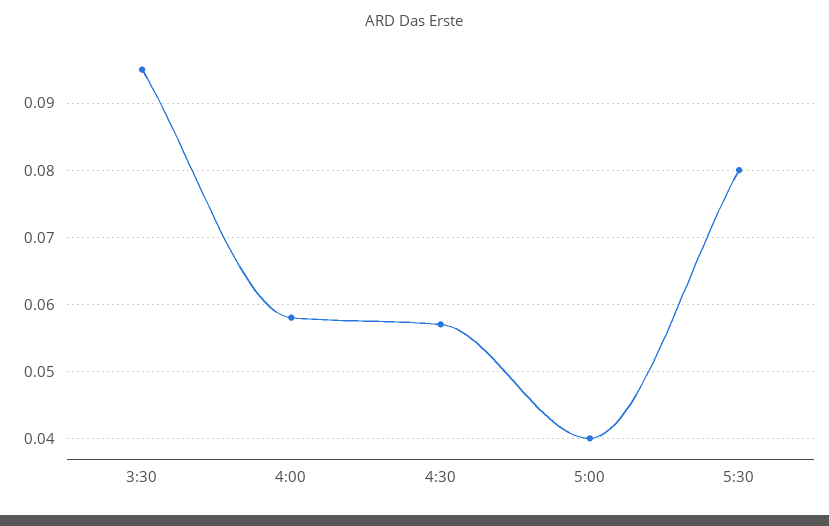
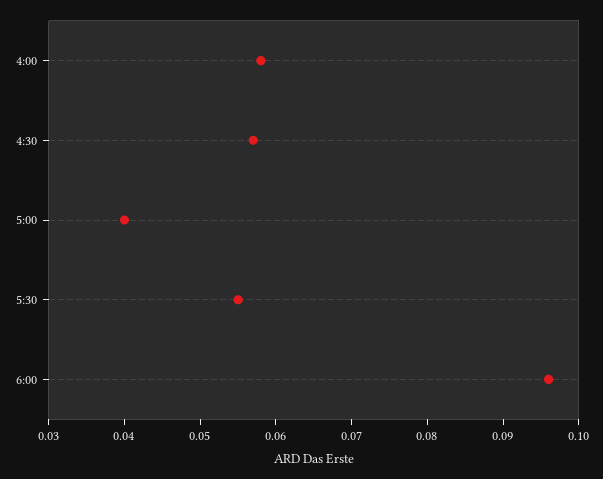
3:30: 0.095 -> none
5:30: 0.08 -> 0.055
6:00: none -> 0.095

